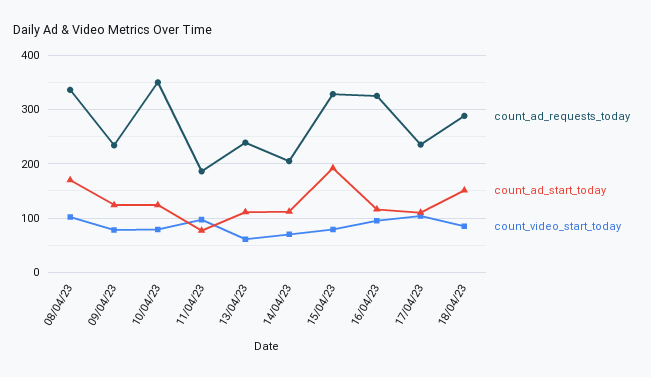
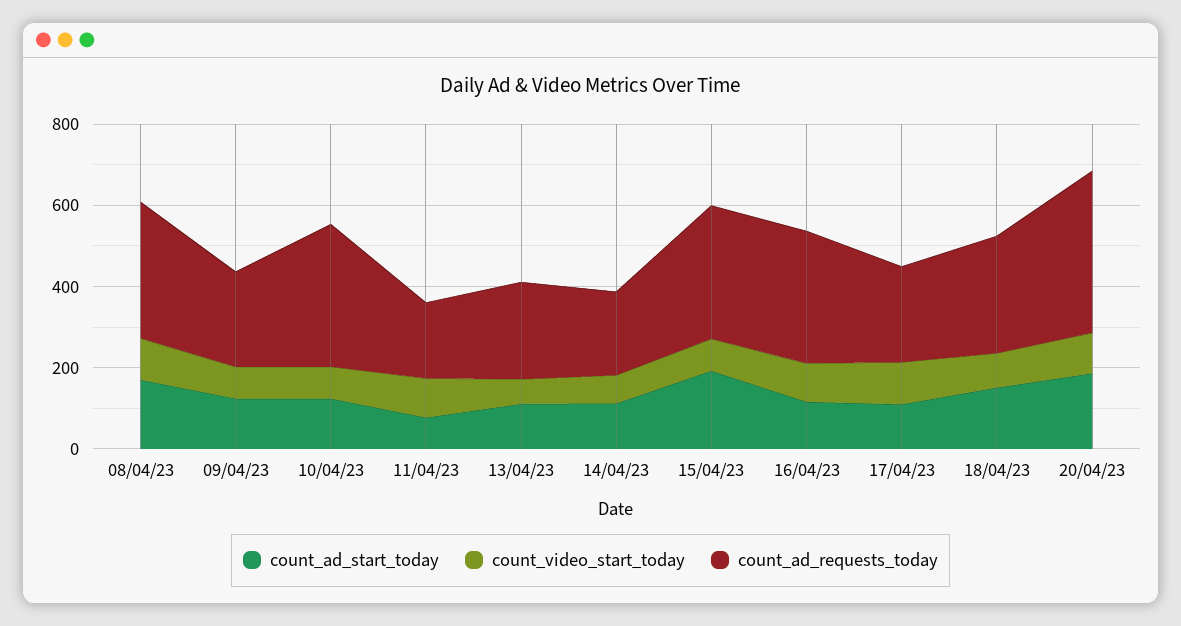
count_ad_start_today, 20/04/23: none -> 200
count_video_start_today, 20/04/23: none -> 100
count_ad_requests_today, 20/04/23: none -> 400

